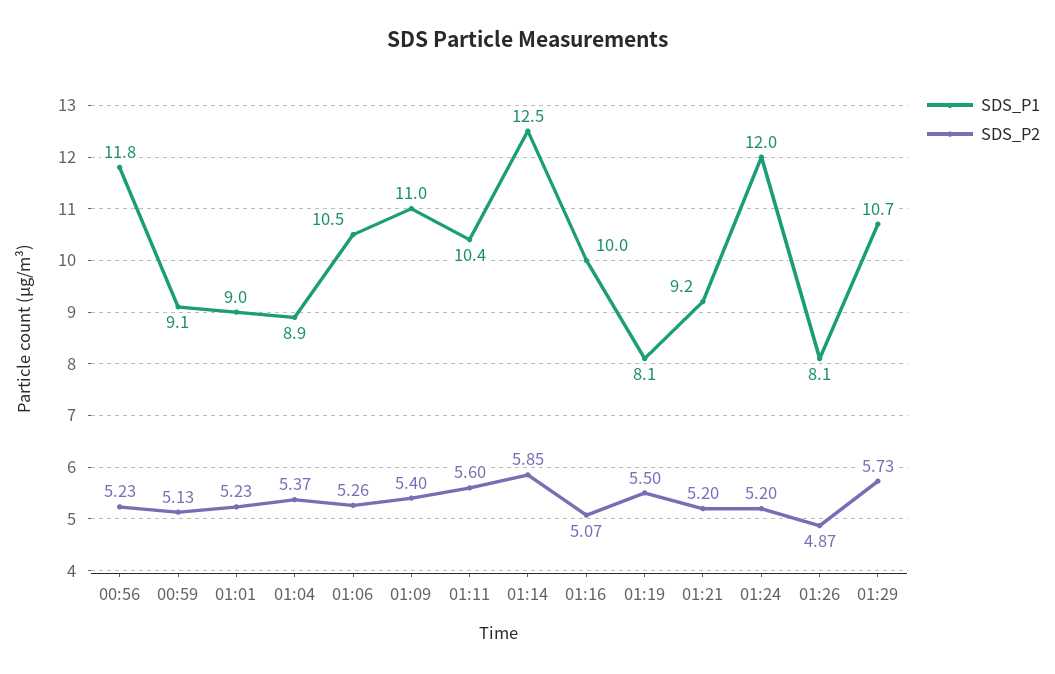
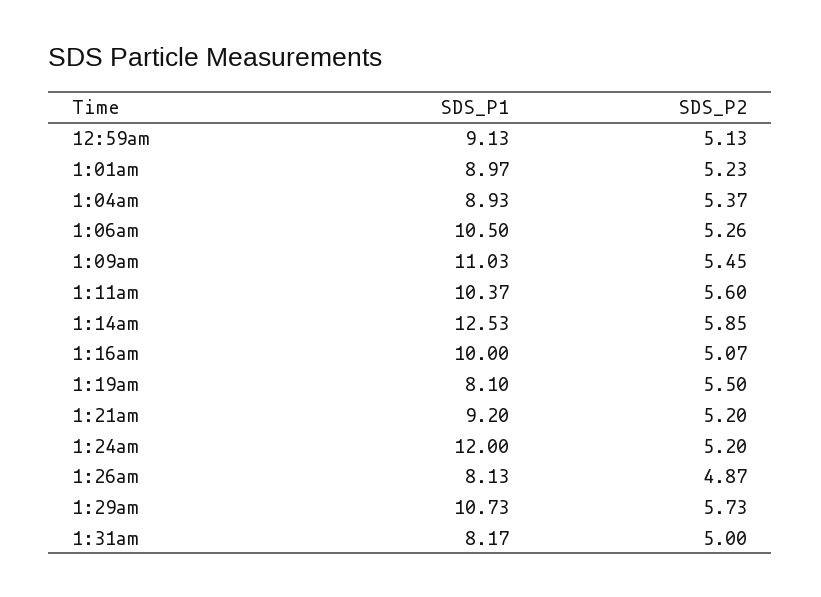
SDS_P1, 00:56: 11.8 -> none
SDS_P2, 00:56: 5.23 -> none
SDS_P2, 01:09: 5.4 -> 5.45
SDS_P1, 1:31am: none -> 8.17
SDS_P2, 1:31am: none -> 5

